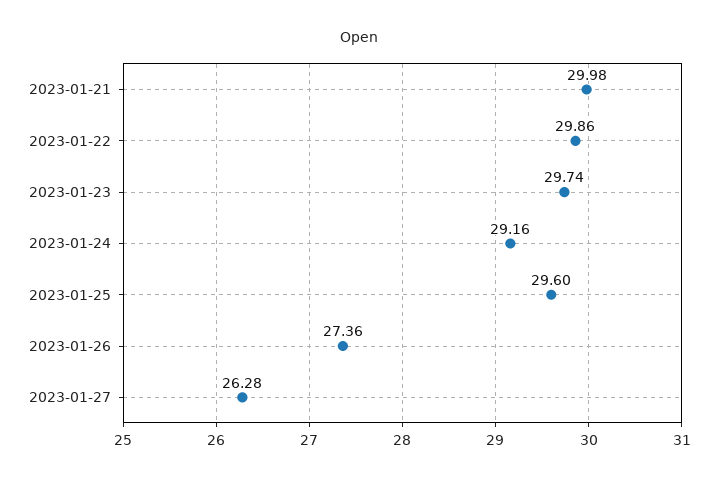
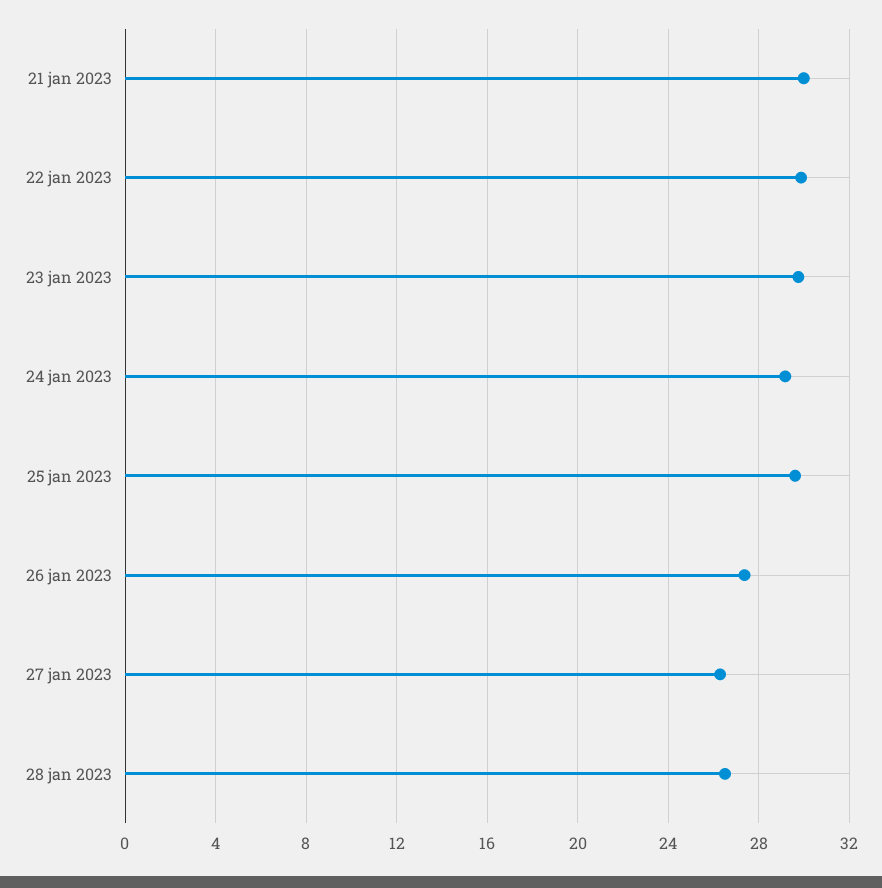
28 jan 2023: none -> 26.5

